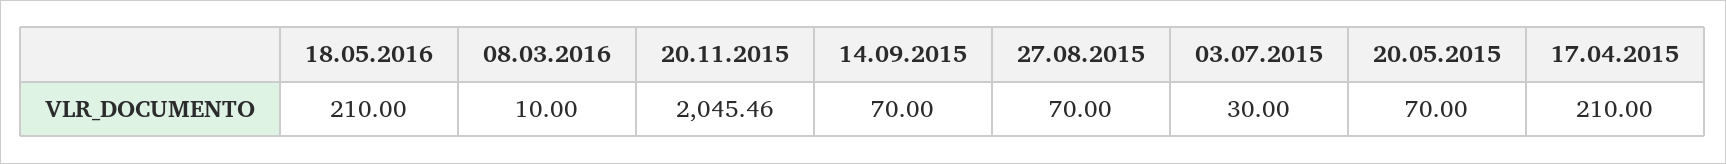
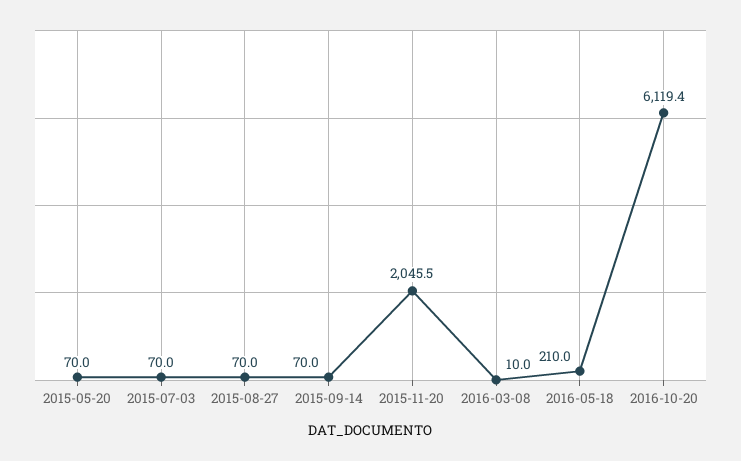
03.07.2015: 30 -> 70
17.04.2015: 210 -> none
2016-10-20: none -> 6119.4

